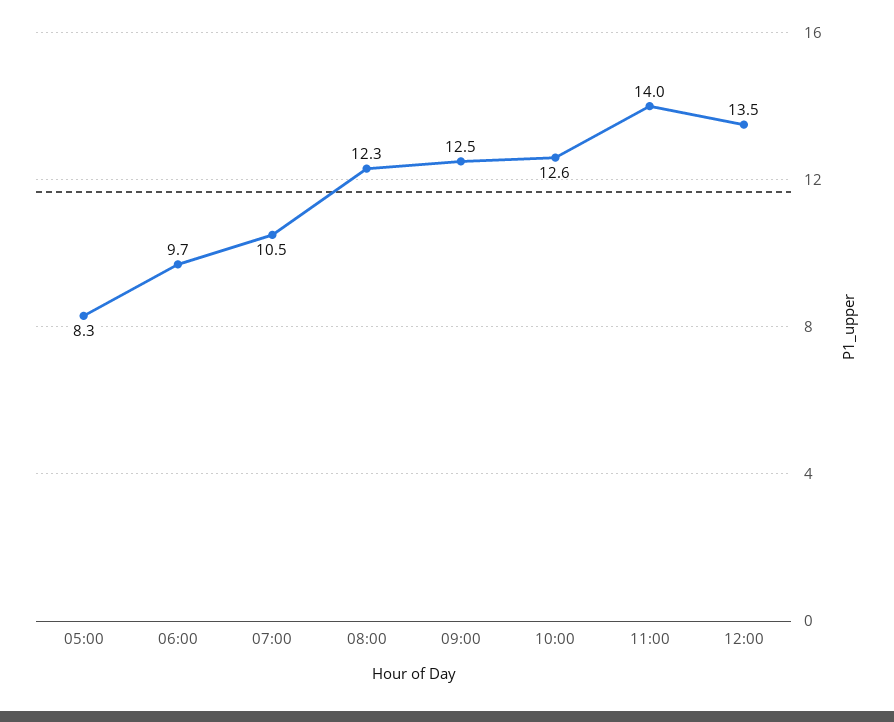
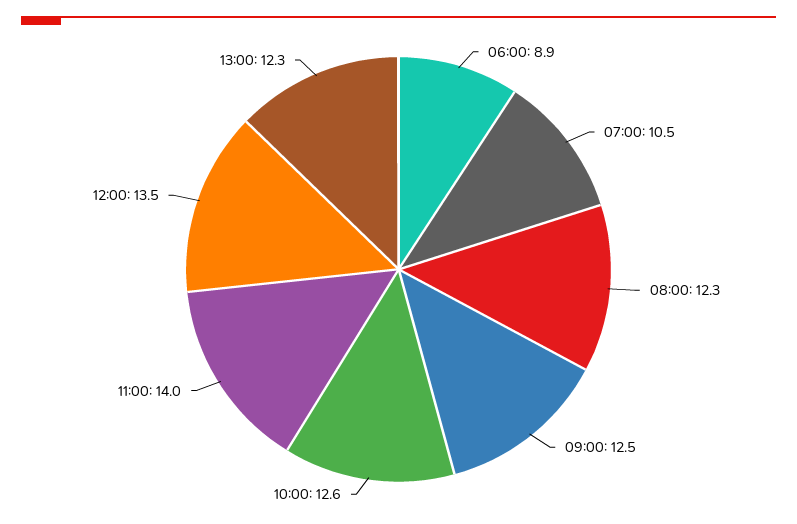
05:00: 8.3 -> none
06:00: 9.7 -> 8.9
13:00: none -> 12.3

